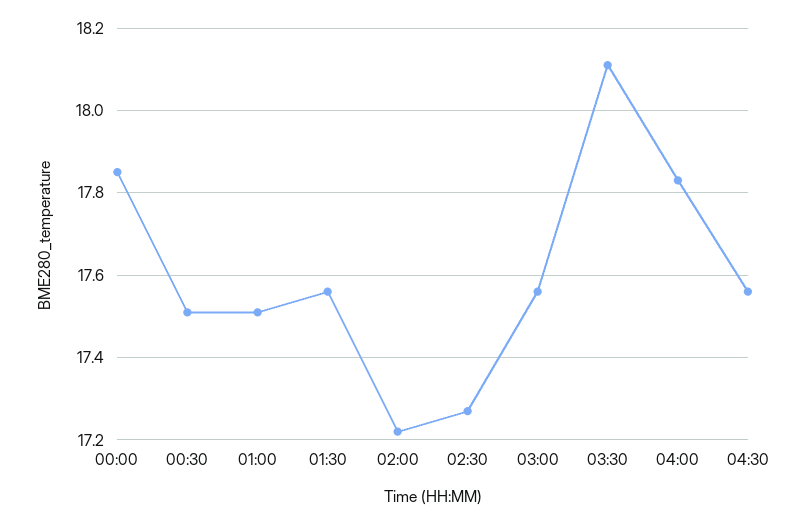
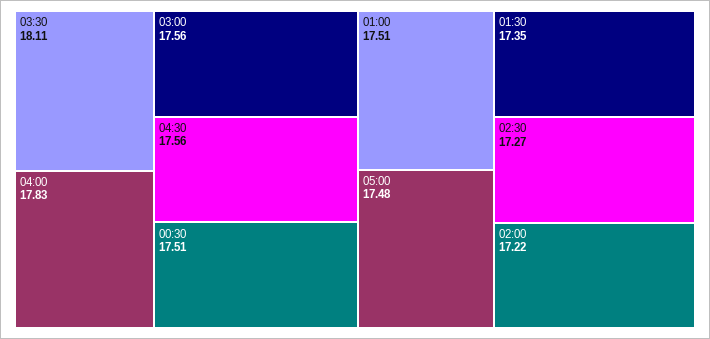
00:00: 17.85 -> none
01:30: 17.55 -> 17.35
05:00: none -> 17.48

